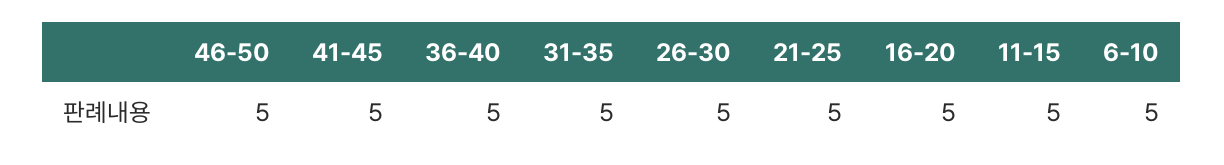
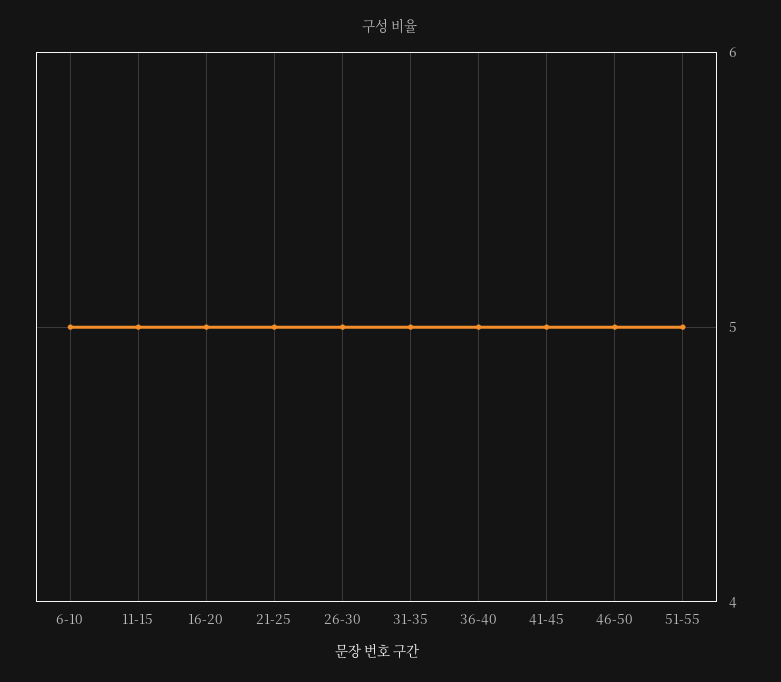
51-55: none -> 5

